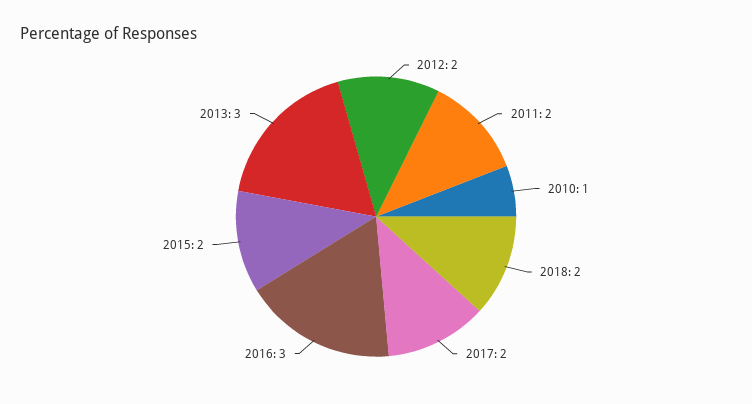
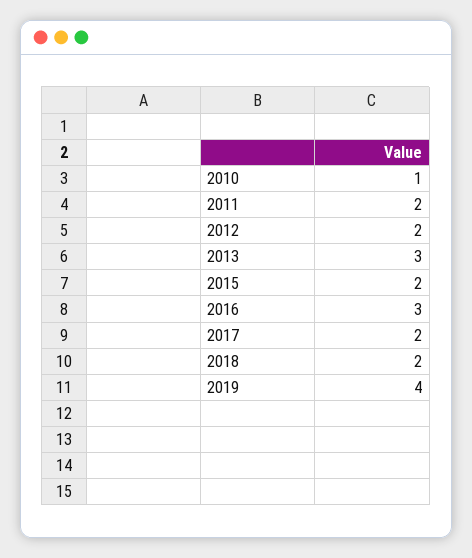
2019: none -> 4

